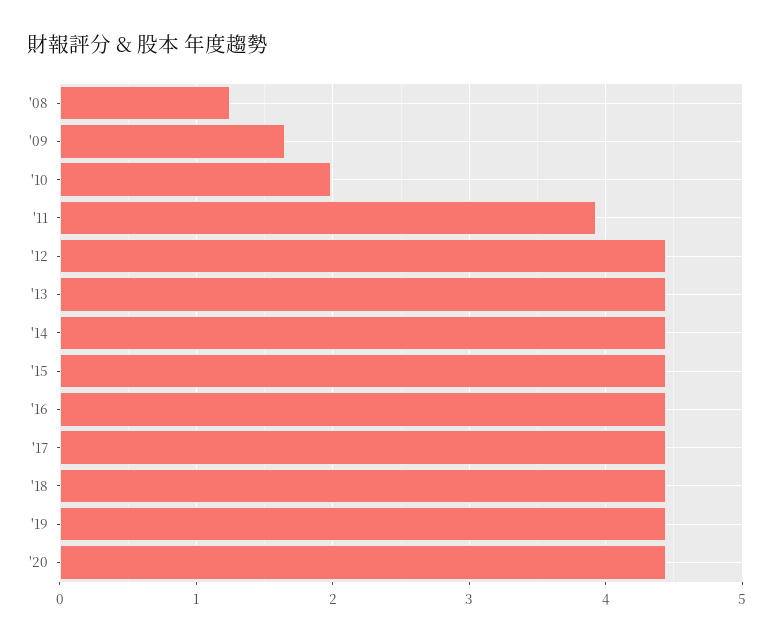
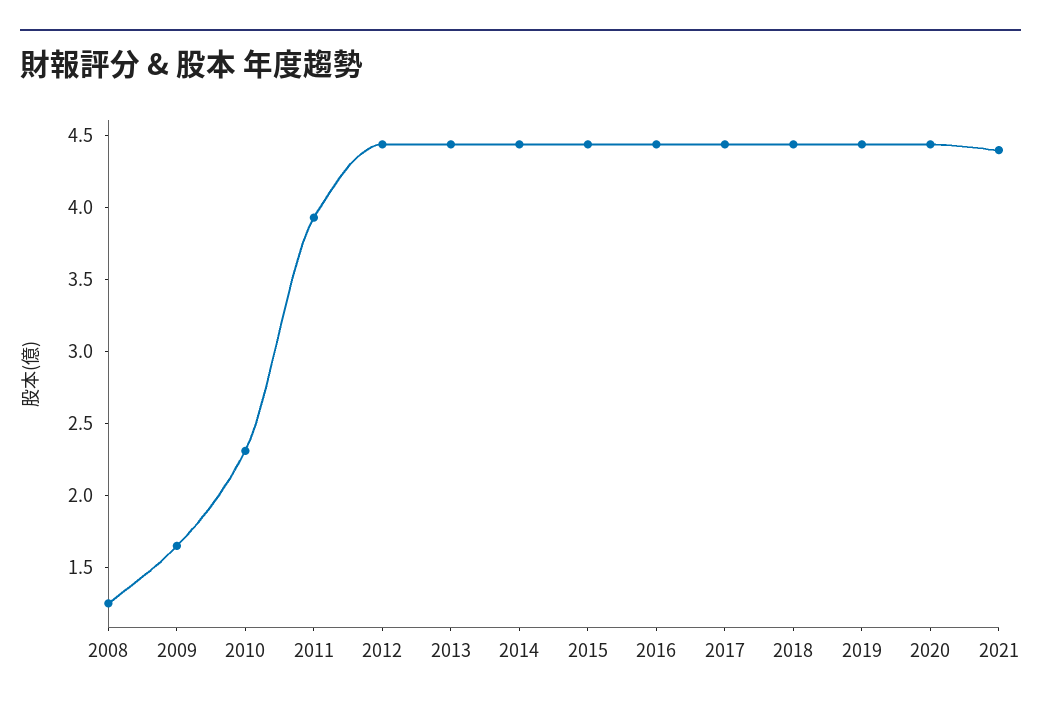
'10: 2 -> 2.3
2021: none -> 4.4

